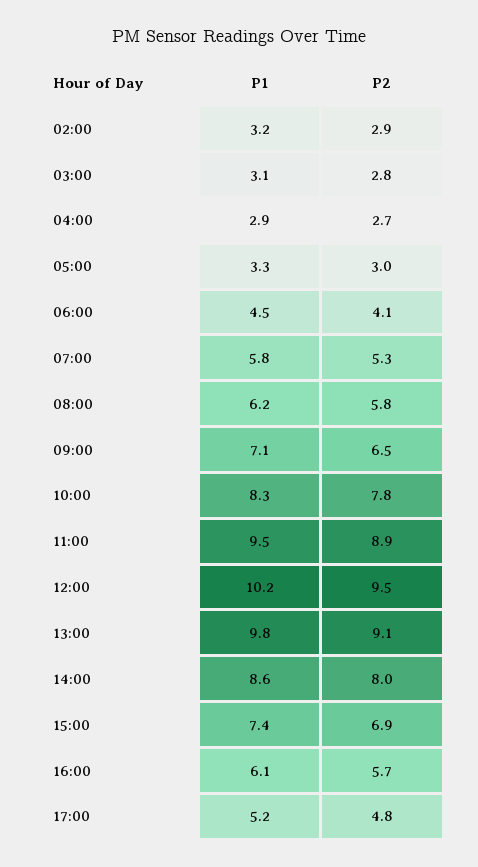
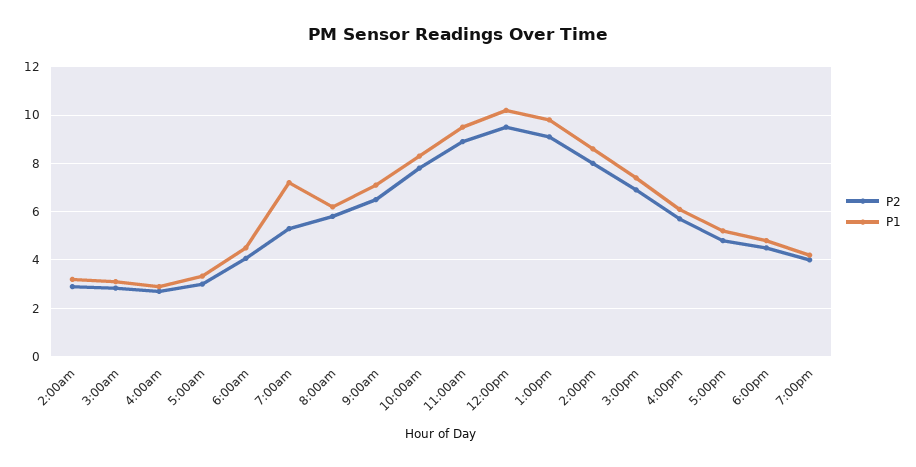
P1, 07:00: 5.8 -> 7.25
P2, 6:00pm: none -> 4.5
P1, 6:00pm: none -> 4.75
P2, 7:00pm: none -> 4
P1, 7:00pm: none -> 4.25

